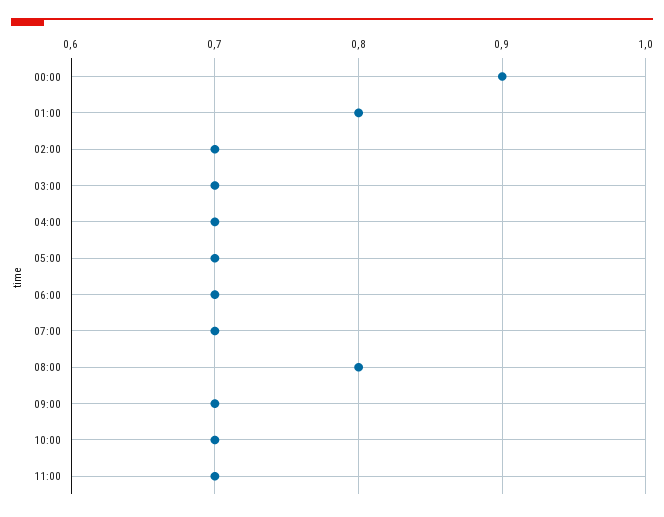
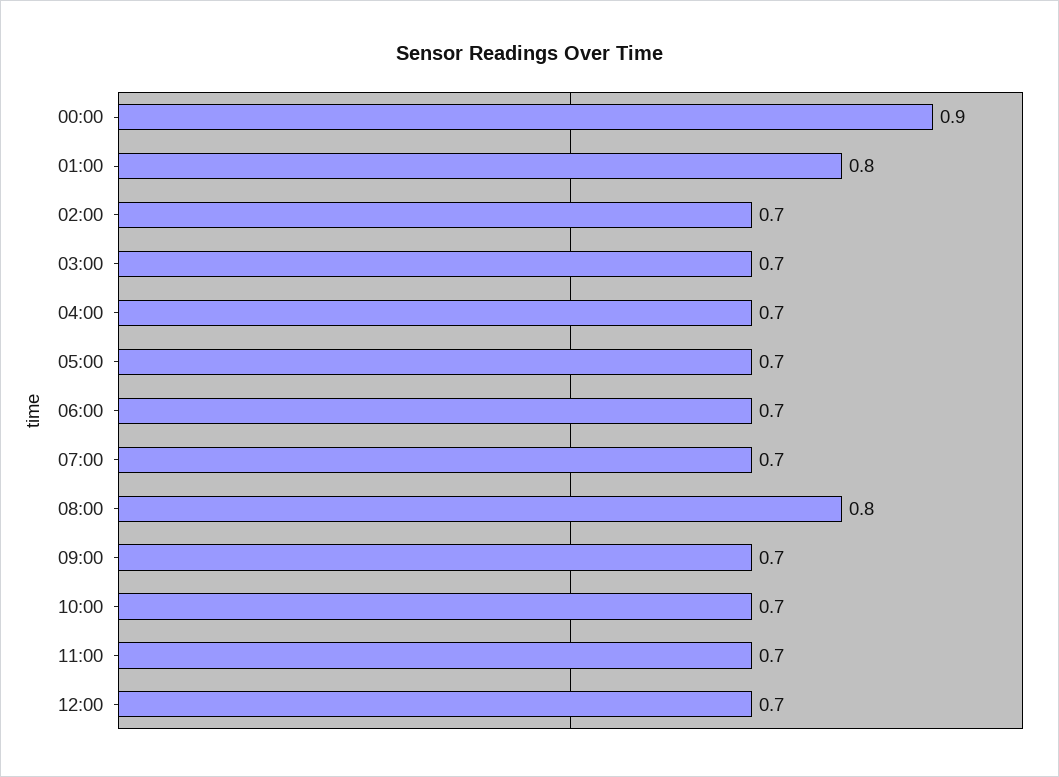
12:00: none -> 0.7

